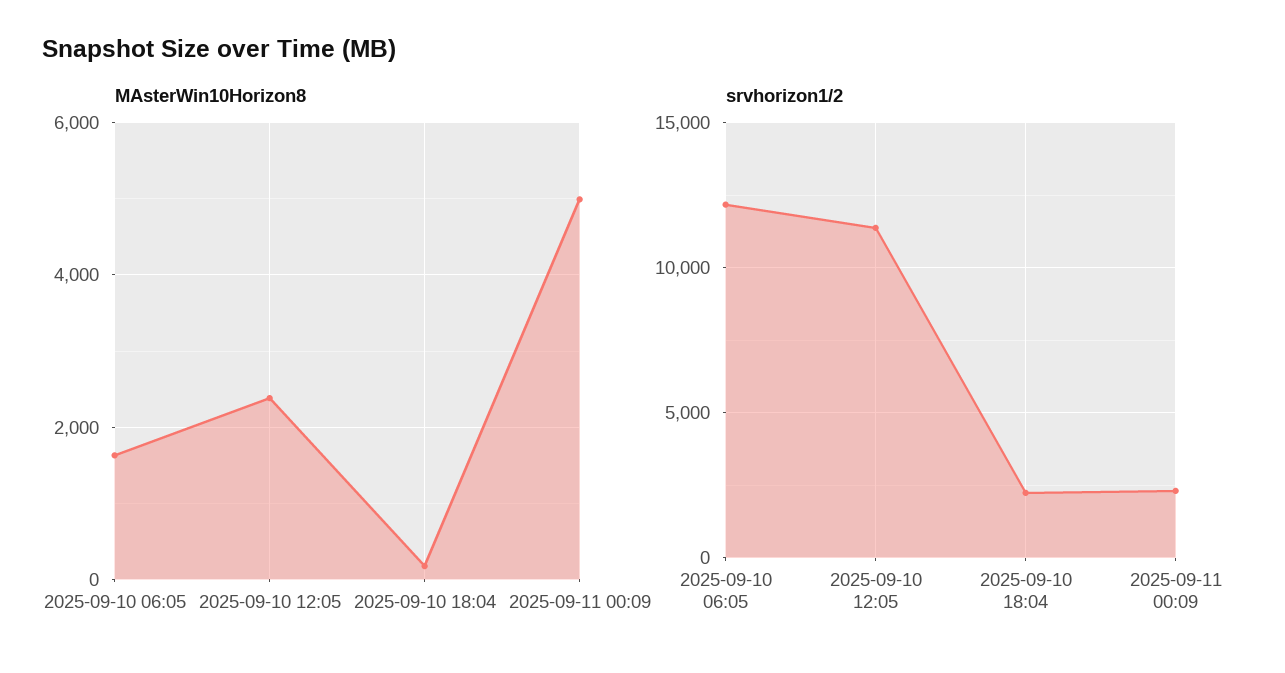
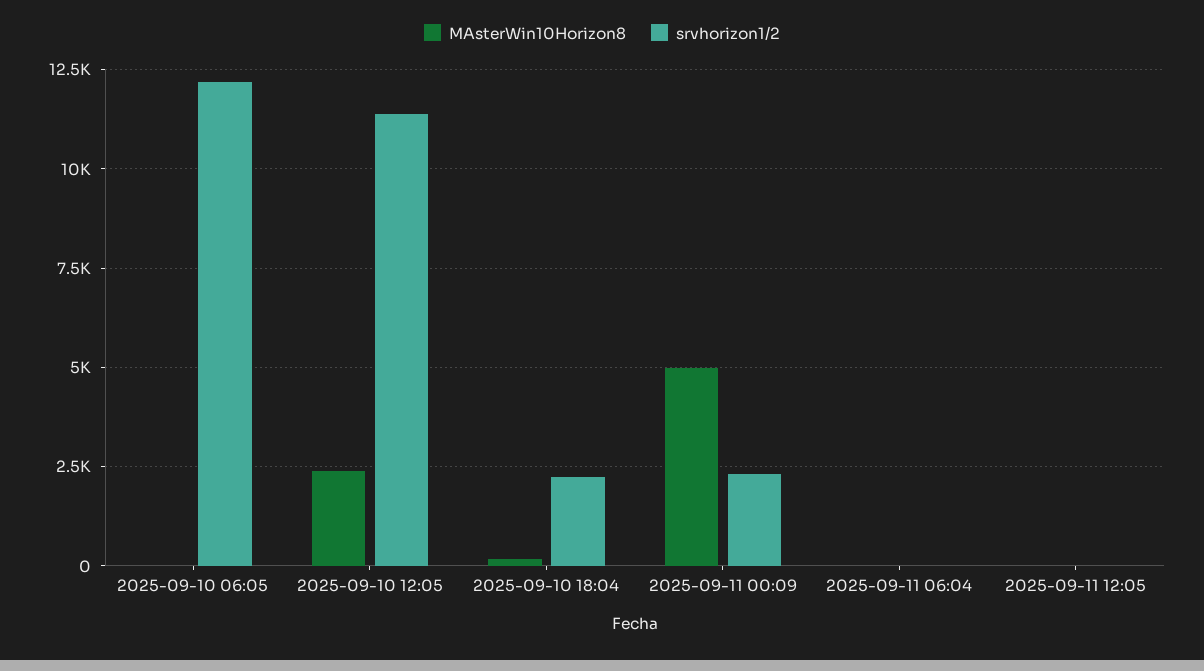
MAsterWin10Horizon8, 2025-09-10 06:05: 1600 -> 0
MAsterWin10Horizon8, 2025-09-11 06:04: none -> 0
srvhorizon1/2, 2025-09-11 06:04: none -> 0
MAsterWin10Horizon8, 2025-09-11 12:05: none -> 0
srvhorizon1/2, 2025-09-11 12:05: none -> 0

